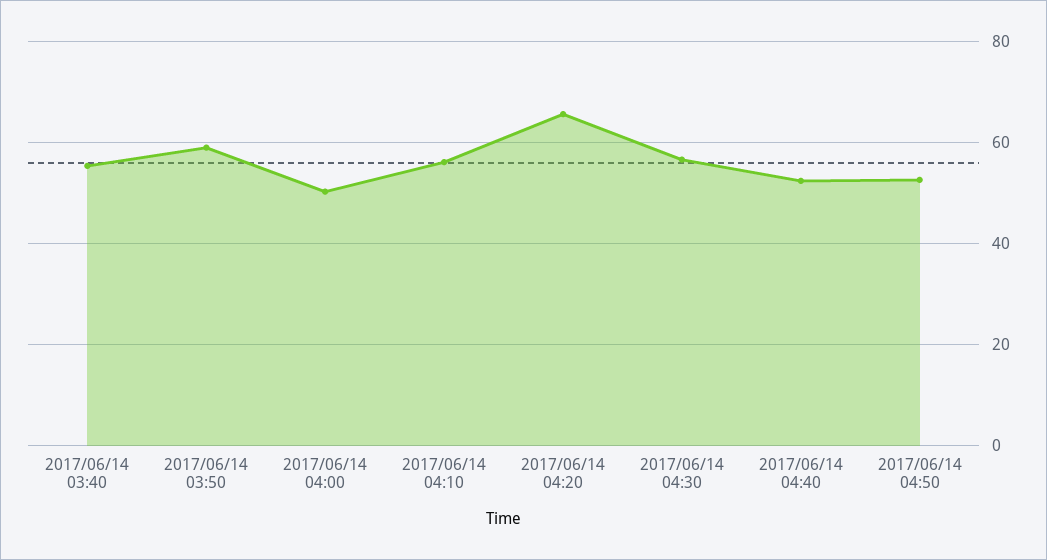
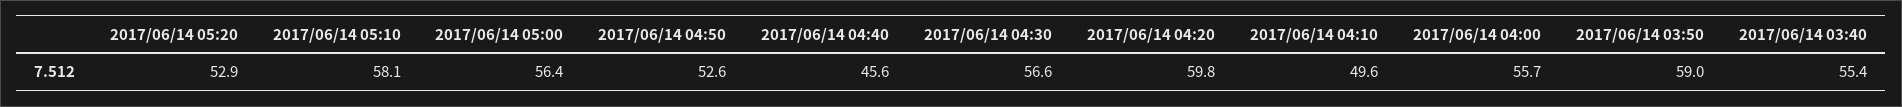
2017/06/14 04:00: 50 -> 55.7
2017/06/14 04:10: 56 -> 49.6
2017/06/14 04:20: 66 -> 59.8
2017/06/14 04:40: 52 -> 45.6
2017/06/14 05:20: none -> 52.9
2017/06/14 05:10: none -> 58.1
2017/06/14 05:00: none -> 56.4

